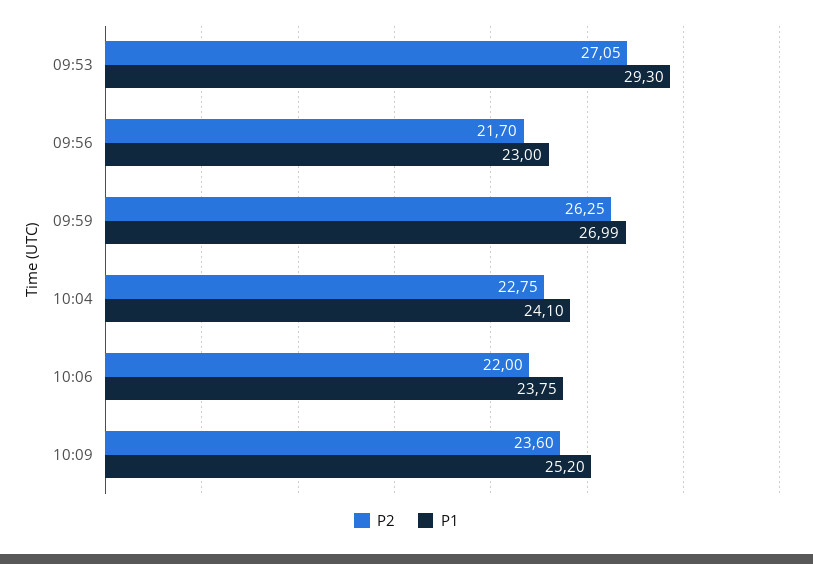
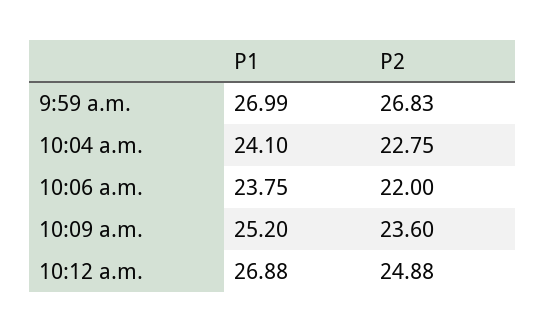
P2, 09:53: 27.05 -> none
P1, 09:53: 29.3 -> none
P2, 09:56: 21.7 -> none
P1, 09:56: 23 -> none
P2, 09:59: 26.25 -> 26.83
P1, 10:12 a.m.: none -> 26.88
P2, 10:12 a.m.: none -> 24.88

